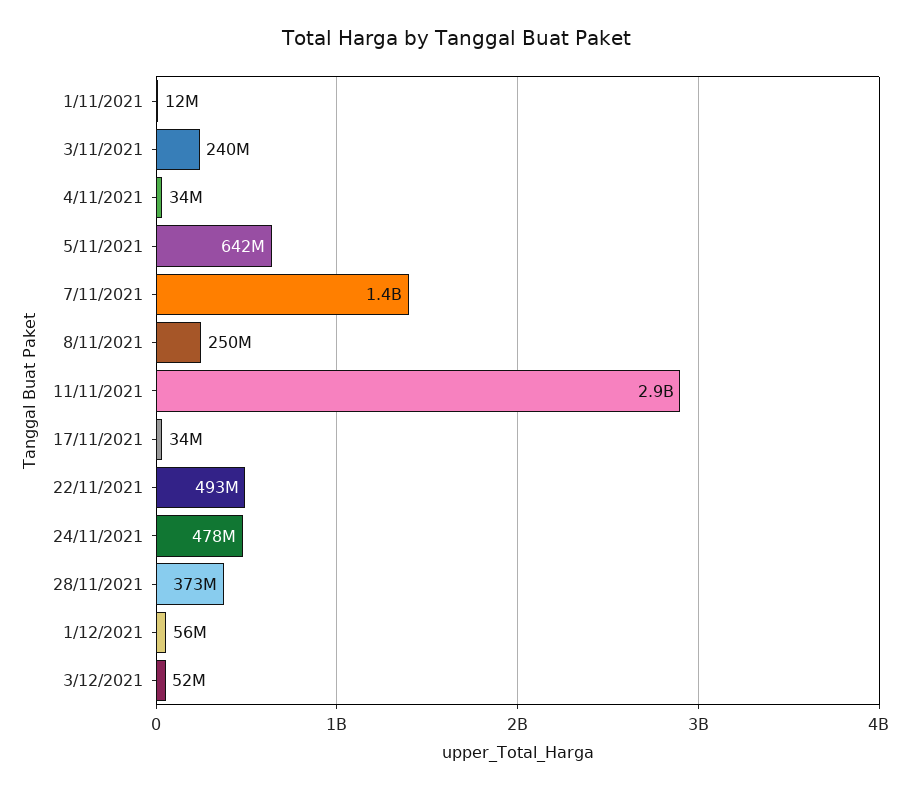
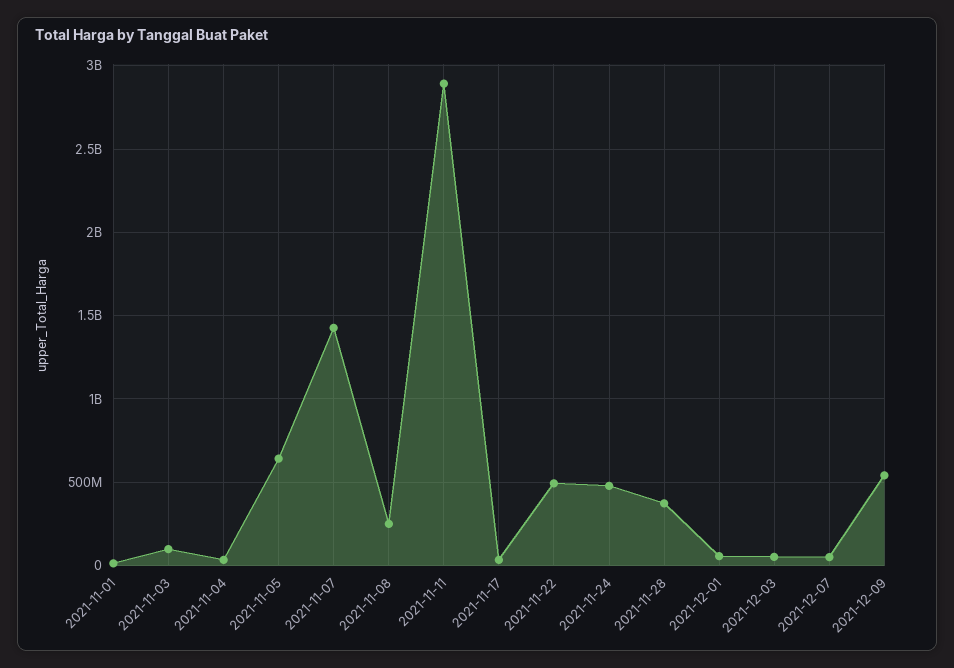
3/11/2021: 240000000 -> 100000000
2021-12-07: none -> 50000000
2021-12-09: none -> 550000000

